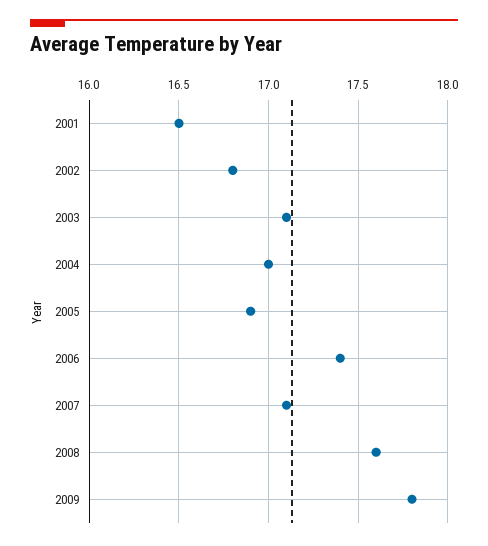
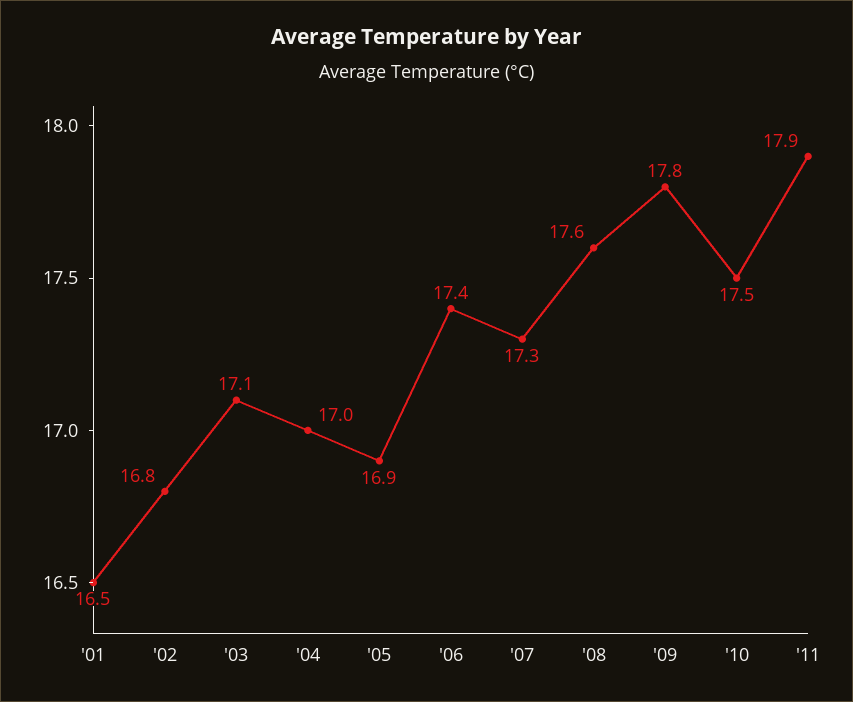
2007: 17.1 -> 17.3
'10: none -> 17.5
'11: none -> 17.9

